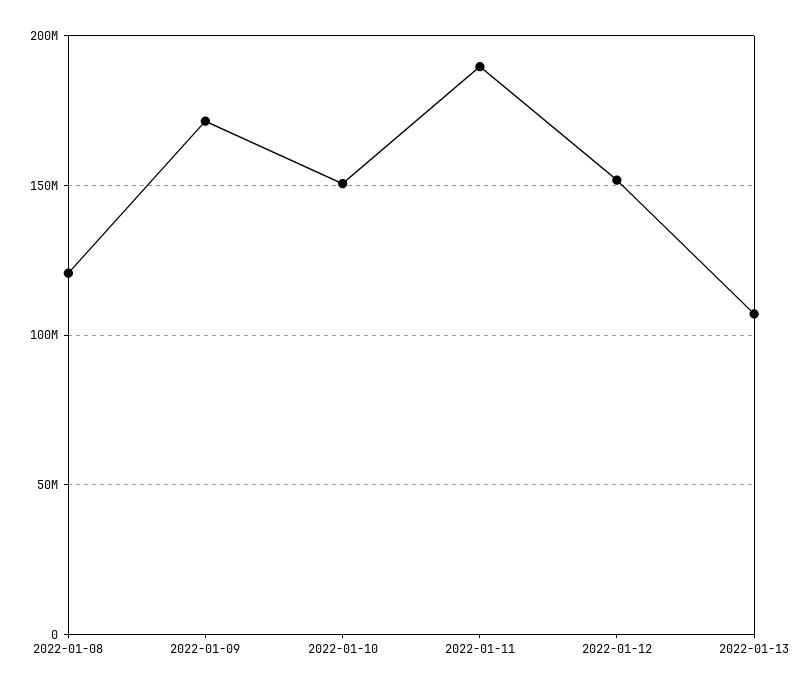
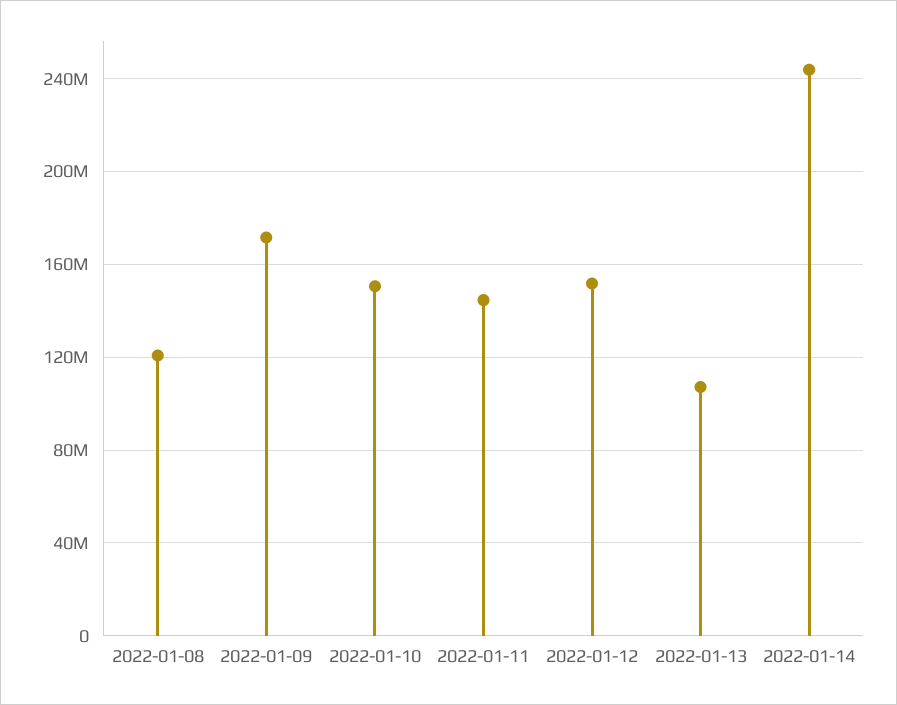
2022-01-11: 190000000 -> 145000000
2022-01-14: none -> 245000000

